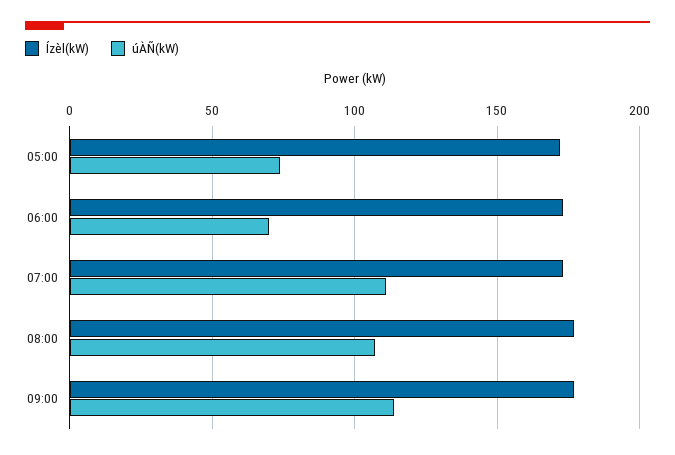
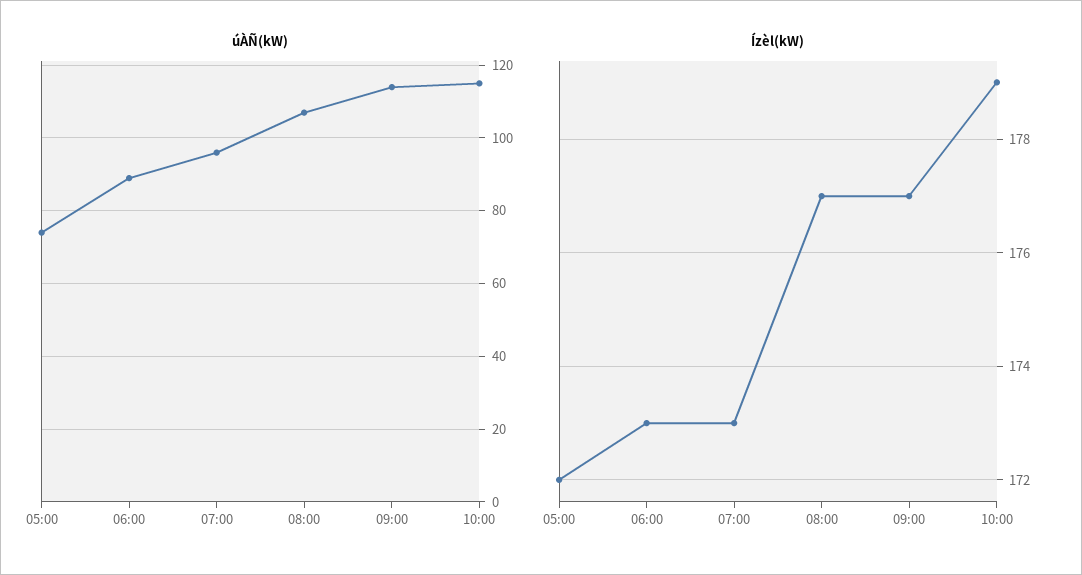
úÀÑ(kW), 06:00: 70 -> 90
úÀÑ(kW), 07:00: 110 -> 95
úÀÑ(kW), 10:00: none -> 115
Ízèl(kW), 10:00: none -> 179

